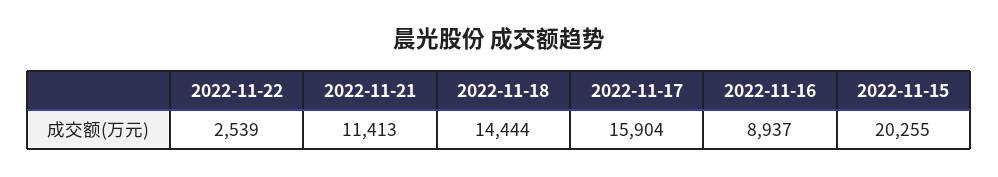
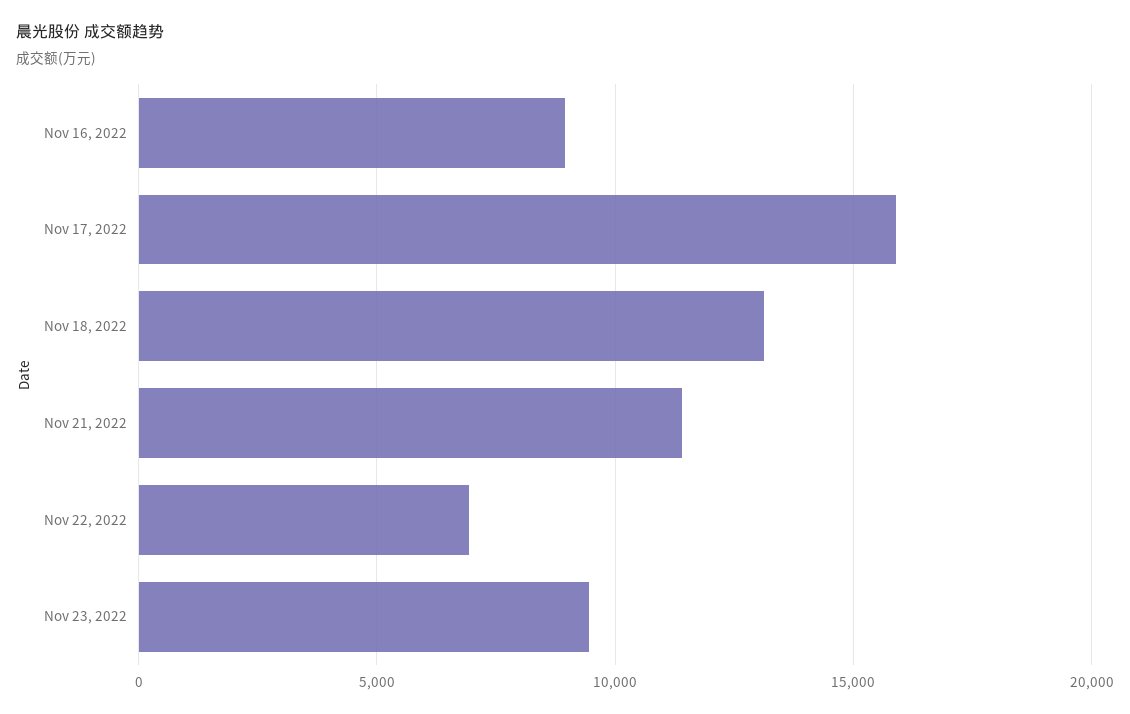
2022-11-22: 2539 -> 7000
2022-11-18: 14444 -> 13000
2022-11-15: 20255 -> none
Nov 23, 2022: none -> 9500

